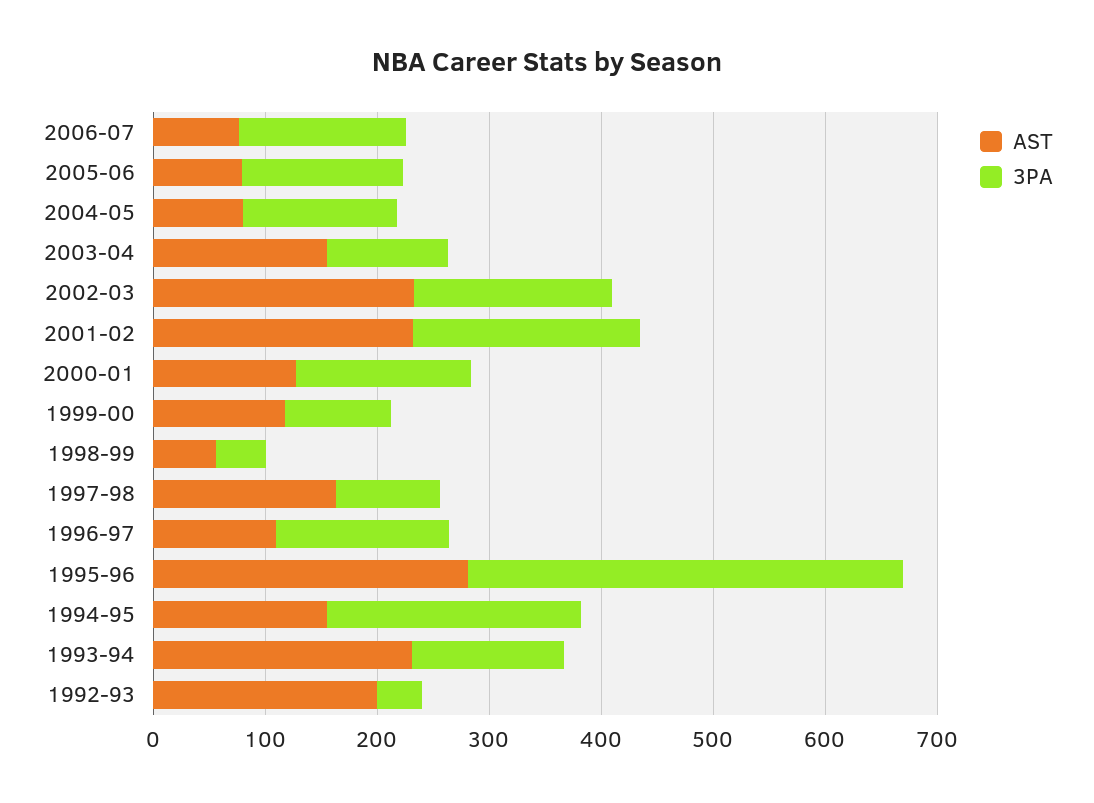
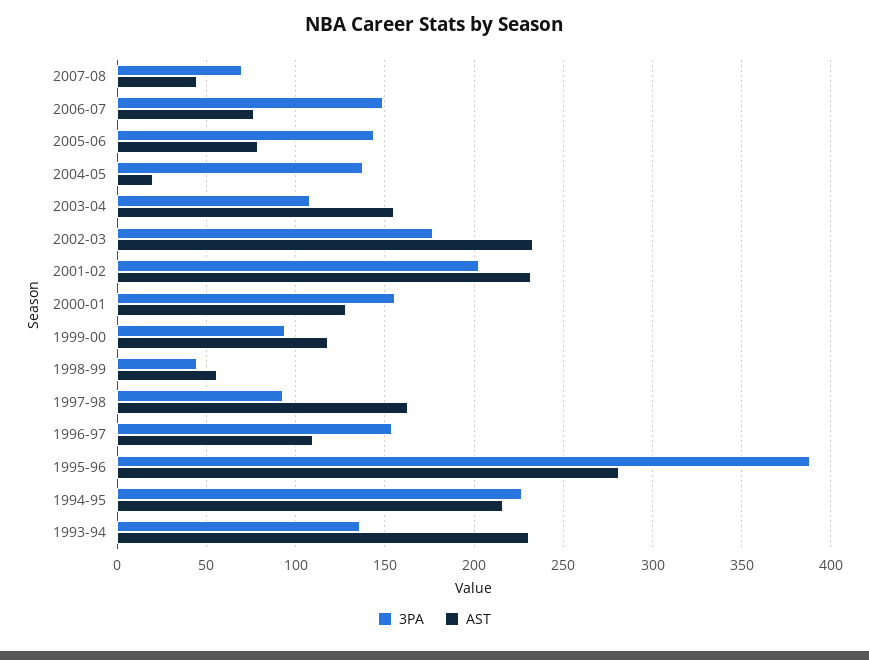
AST, 2004-05: 80 -> 20
AST, 1994-95: 160 -> 215
AST, 1992-93: 200 -> none
3PA, 1992-93: 40 -> none
3PA, 2007-08: none -> 70
AST, 2007-08: none -> 45

